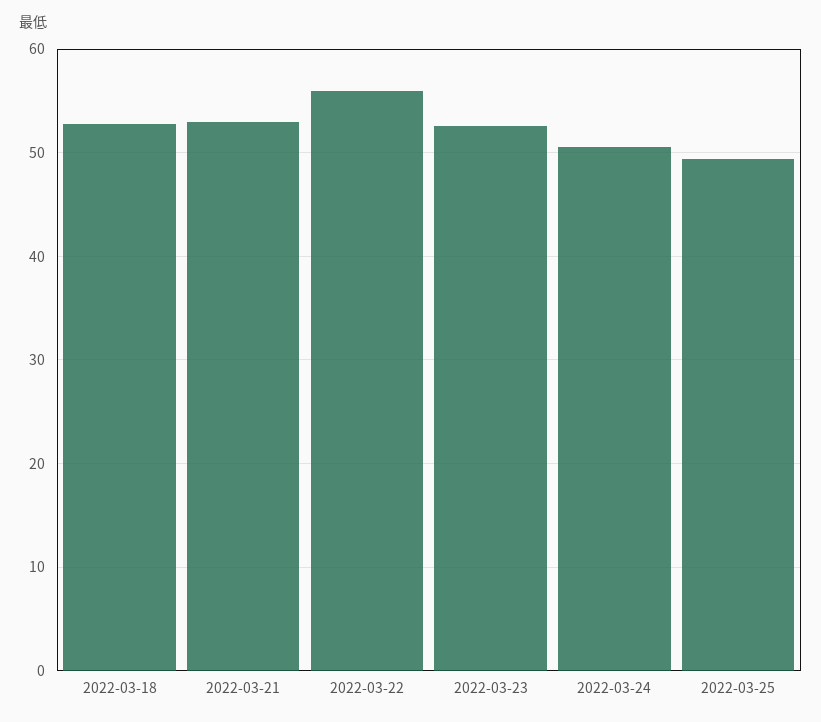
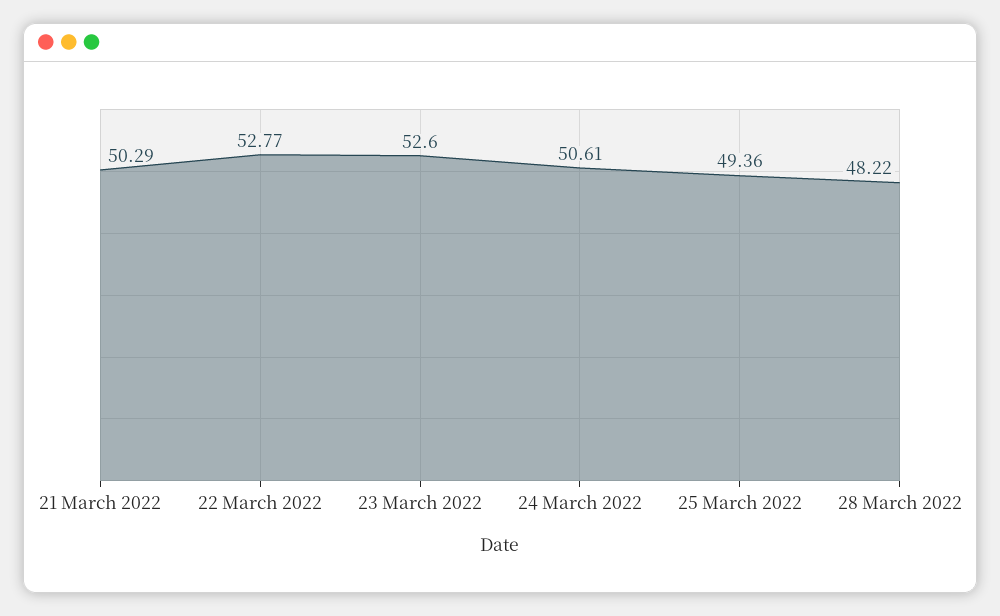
2022-03-18: 53 -> none
2022-03-21: 53 -> 50.29
2022-03-22: 56 -> 52.77
28 March 2022: none -> 48.22

